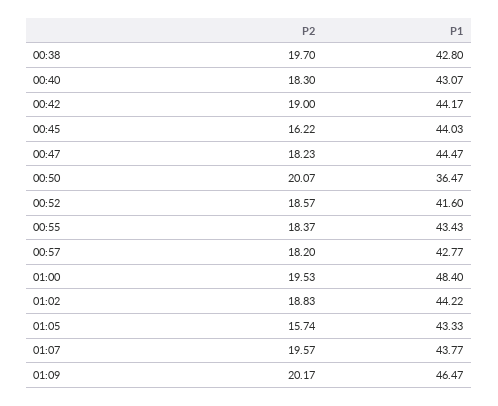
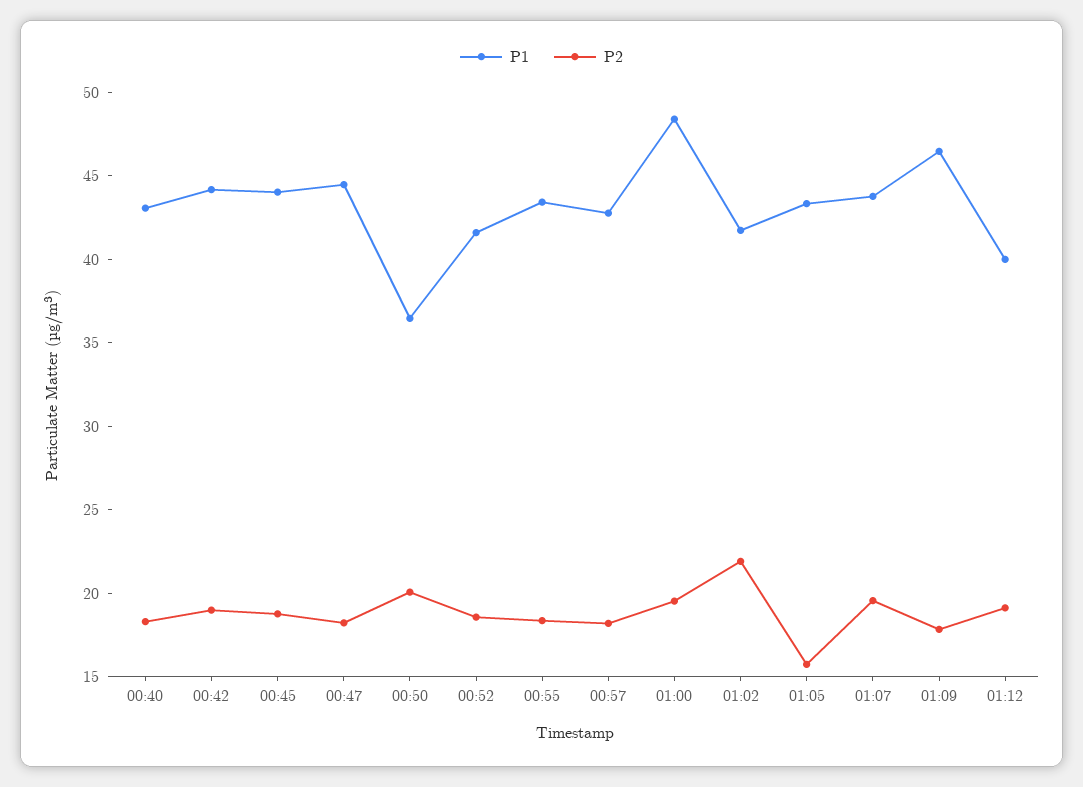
P2, 00:38: 19.7 -> none
P1, 00:38: 42.8 -> none
P2, 00:45: 16.22 -> 19
P2, 01:02: 18.83 -> 22
P1, 01:02: 44.22 -> 42
P2, 01:09: 20.17 -> 18
P1, 01:12: none -> 40
P2, 01:12: none -> 19

